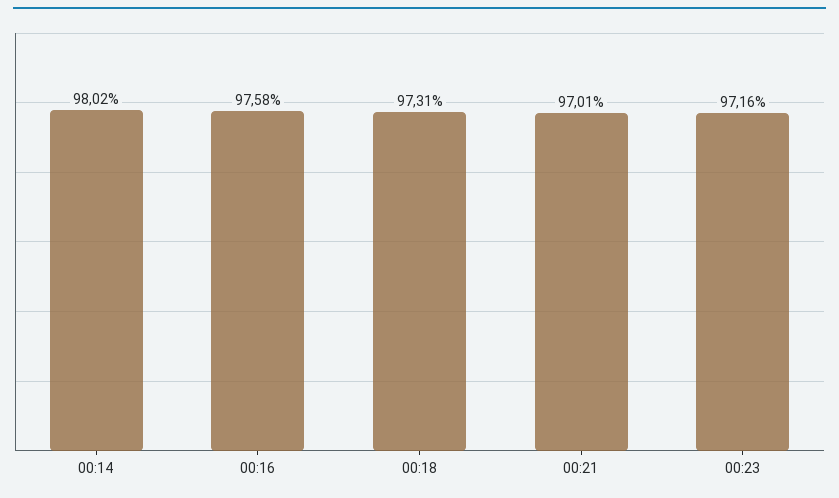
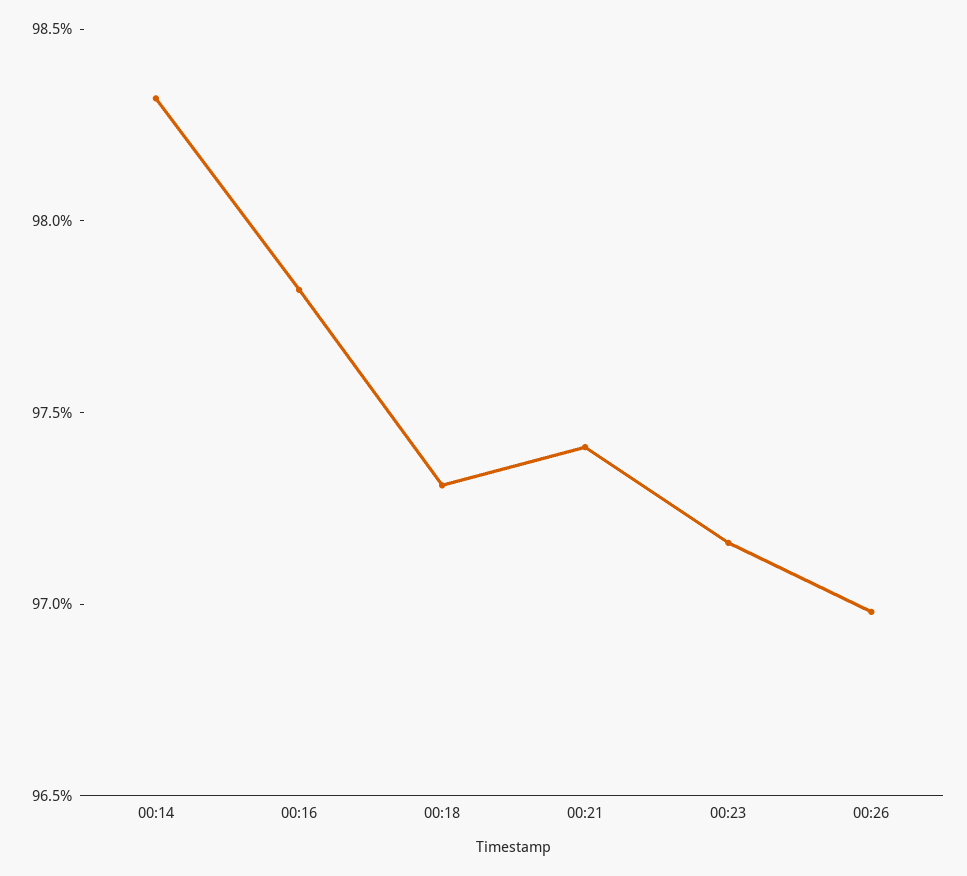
00:14: 98.02 -> 98.3
00:16: 97.58 -> 97.8
00:21: 97.01 -> 97.4
00:26: none -> 97

